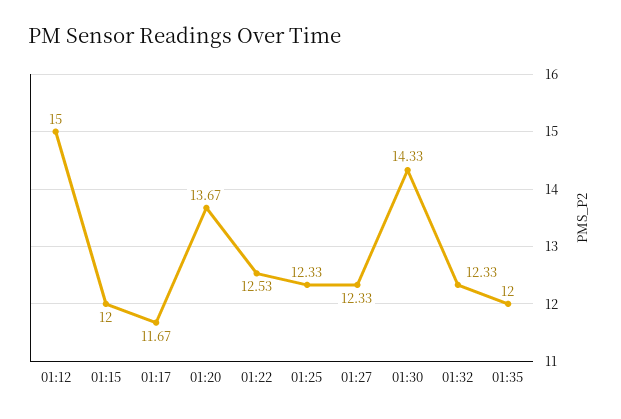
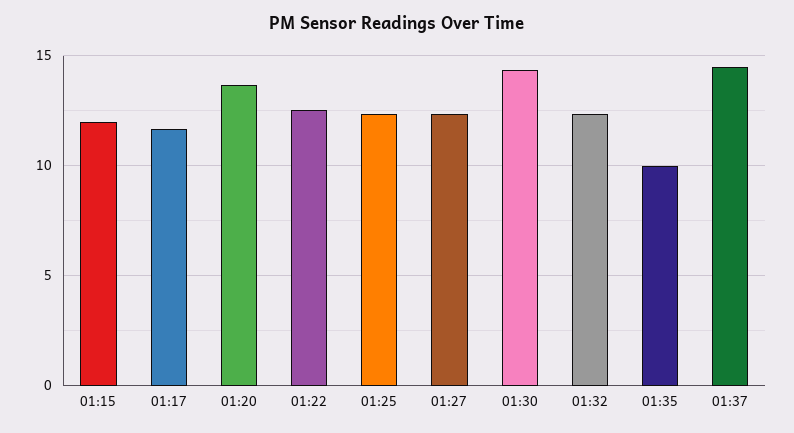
01:12: 15 -> none
01:35: 12 -> 10
01:37: none -> 14.5

